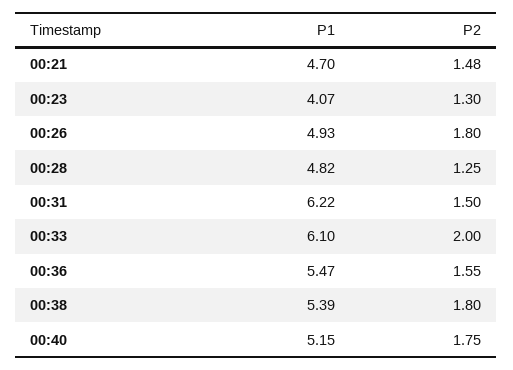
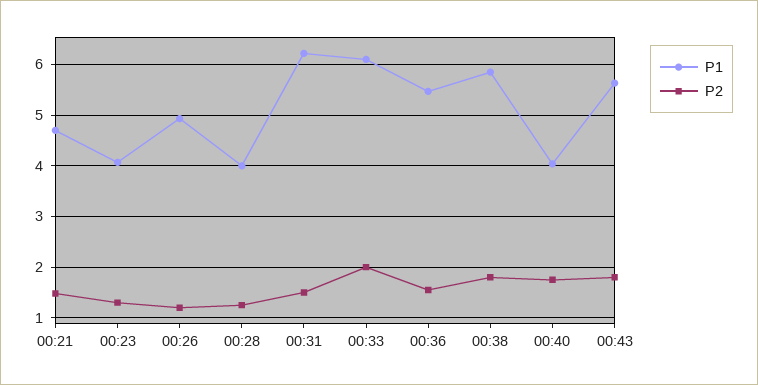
P2, 00:26: 1.8 -> 1.2
P1, 00:28: 4.82 -> 4
P1, 00:38: 5.39 -> 5.8
P1, 00:40: 5.15 -> 4
P1, 00:43: none -> 5.6
P2, 00:43: none -> 1.8

